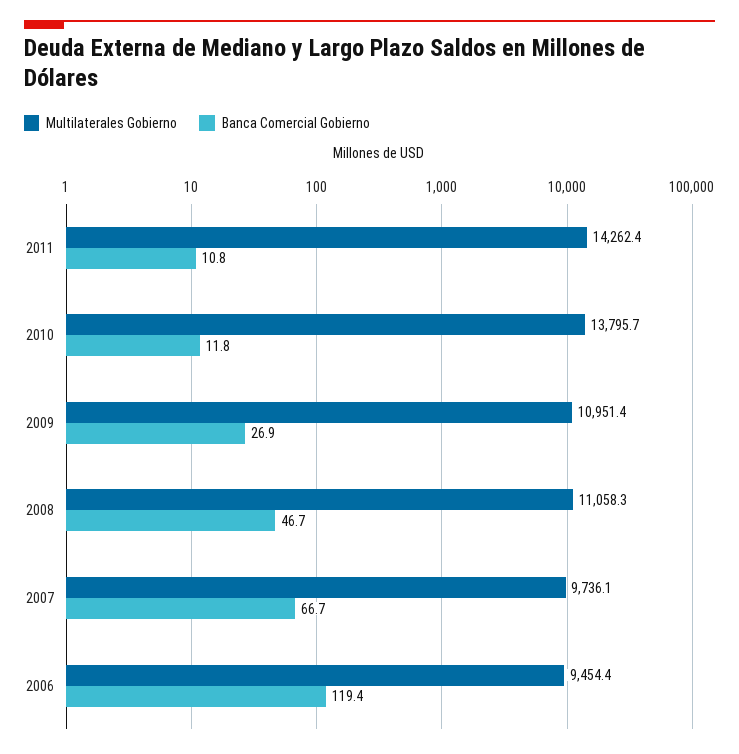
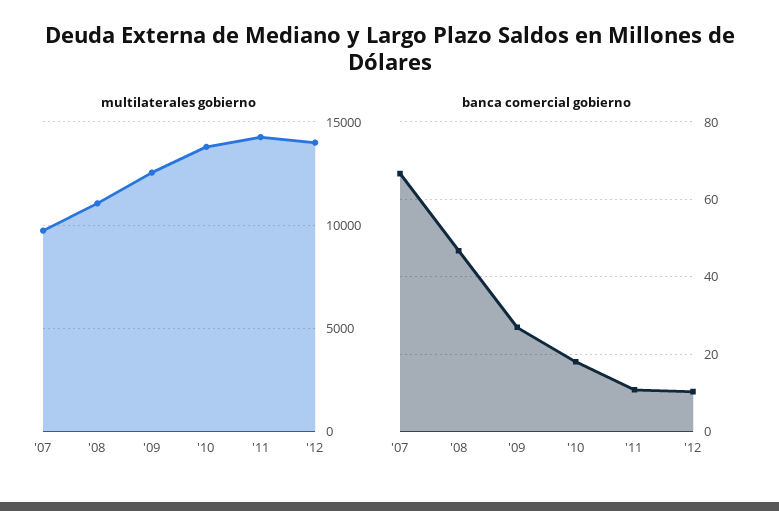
Banca Comercial Gobierno, 2010: 11.8 -> 18
Multilaterales Gobierno, 2009: 10951.4 -> 12500
Multilaterales Gobierno, 2006: 9454.4 -> none
Banca Comercial Gobierno, 2006: 119.4 -> none
Multilaterales Gobierno, '12: none -> 14000
Banca Comercial Gobierno, '12: none -> 10

